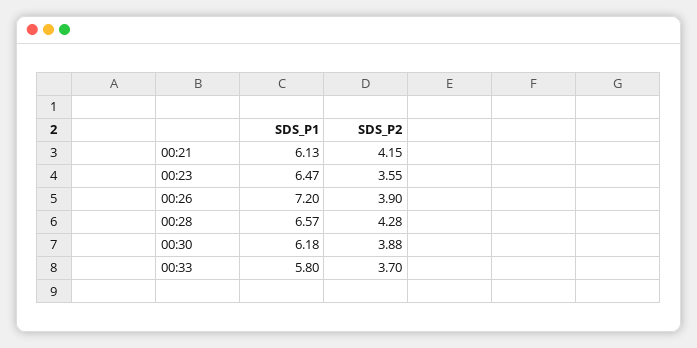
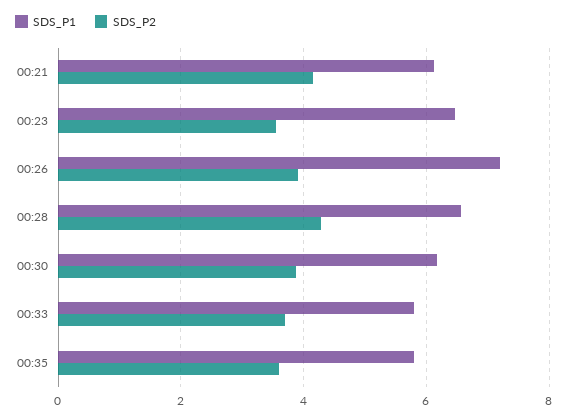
SDS_P1, 00:35: none -> 5.8
SDS_P2, 00:35: none -> 3.6

